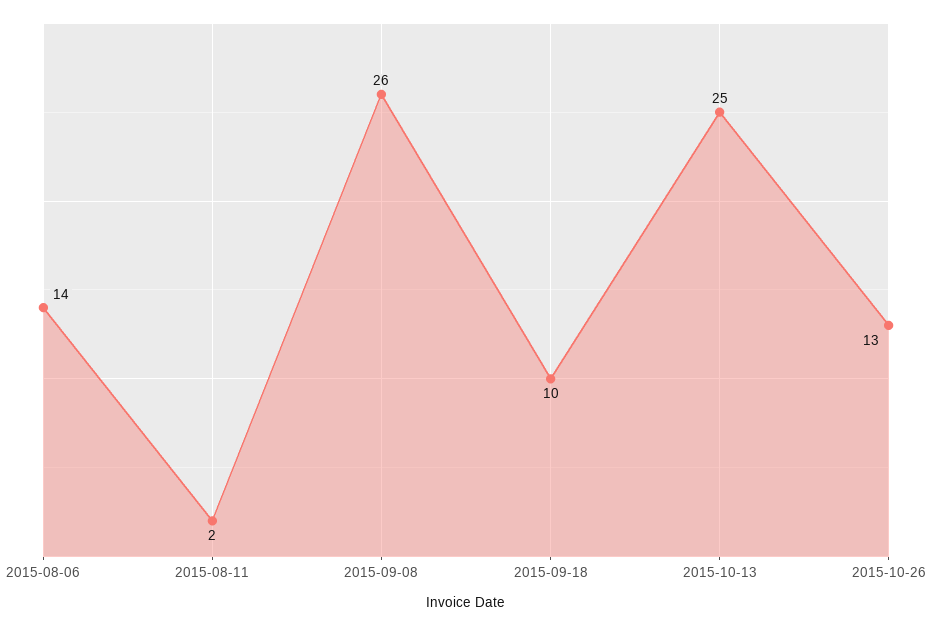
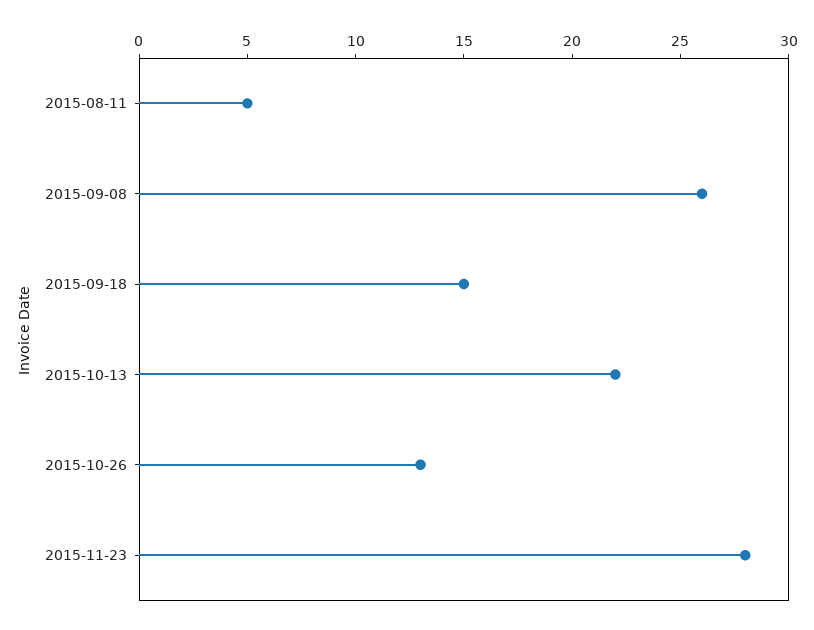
2015-08-06: 14 -> none
2015-08-11: 2 -> 5
2015-09-18: 10 -> 15
2015-10-13: 25 -> 22
2015-11-23: none -> 28

